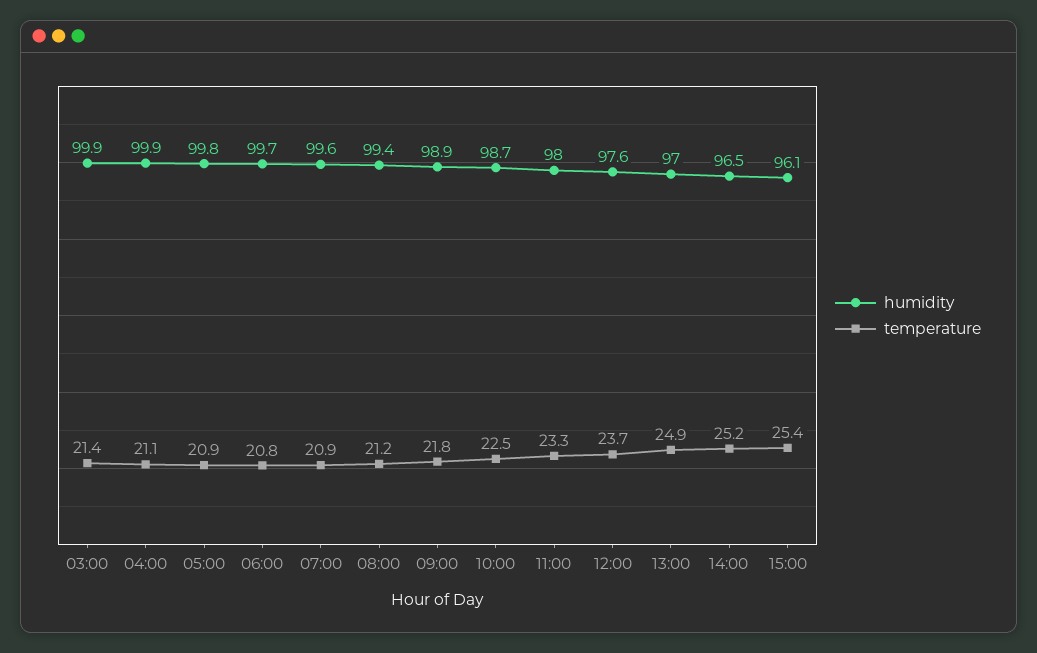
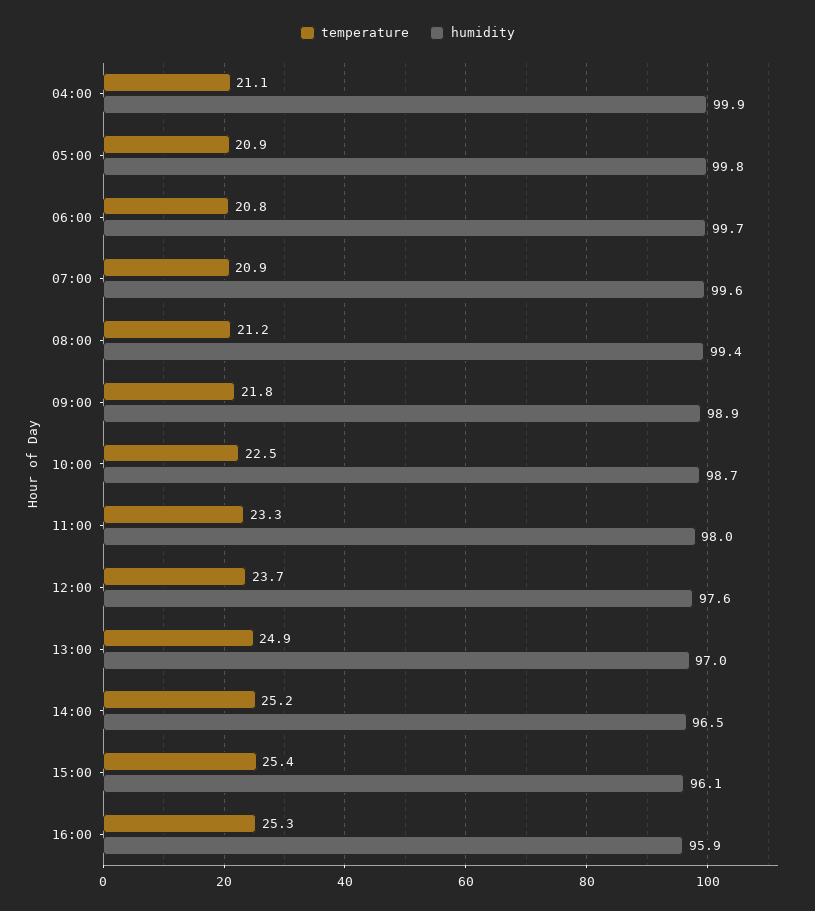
humidity, 03:00: 99.9 -> none
temperature, 03:00: 21.4 -> none
temperature, 16:00: none -> 25.3
humidity, 16:00: none -> 95.9

